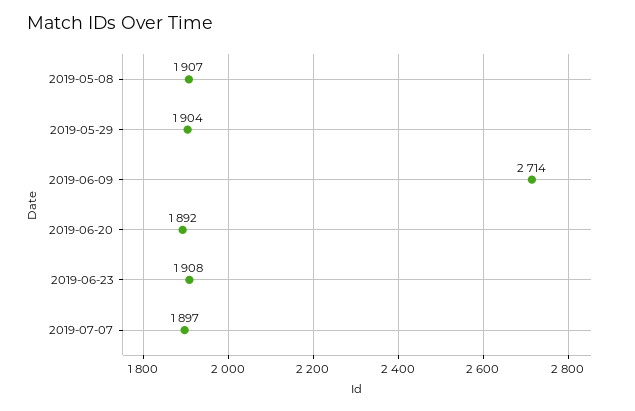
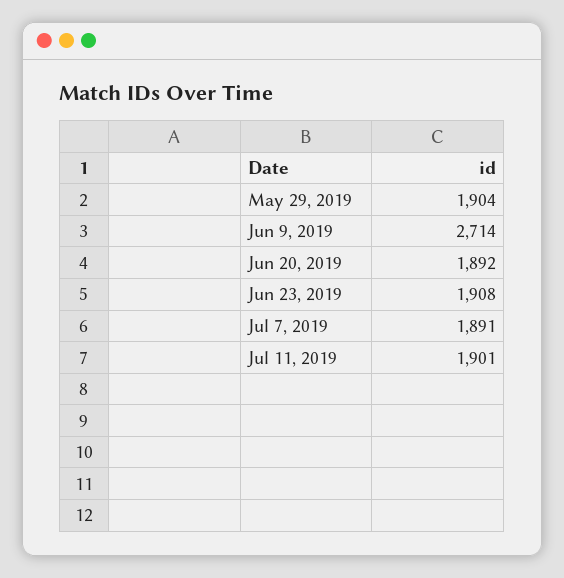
2019-05-08: 1907 -> none
2019-07-07: 1897 -> 1891
Jul 11, 2019: none -> 1901

